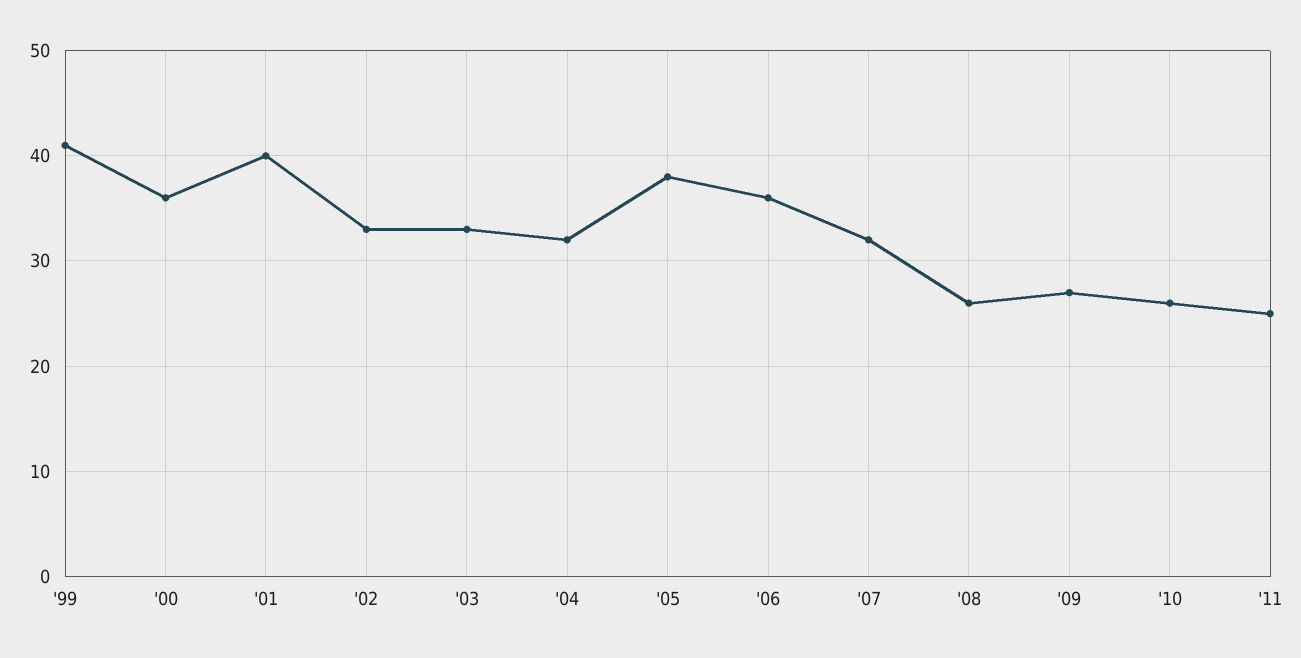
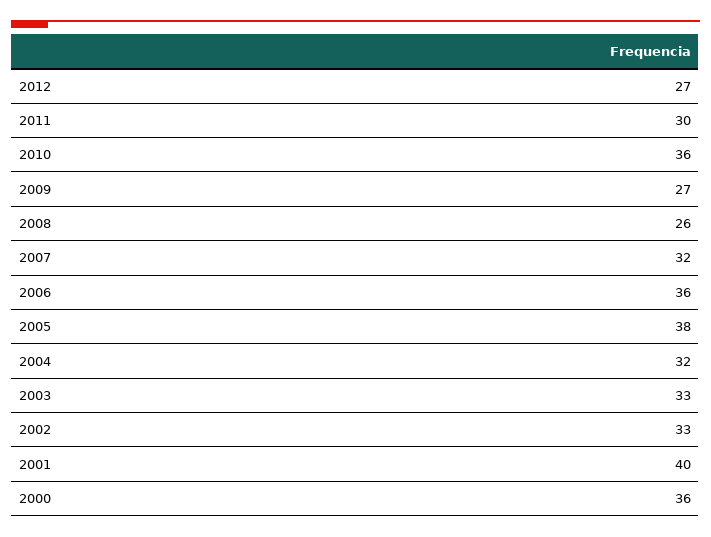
'99: 41 -> none
'10: 26 -> 36
'11: 25 -> 30
2012: none -> 27

